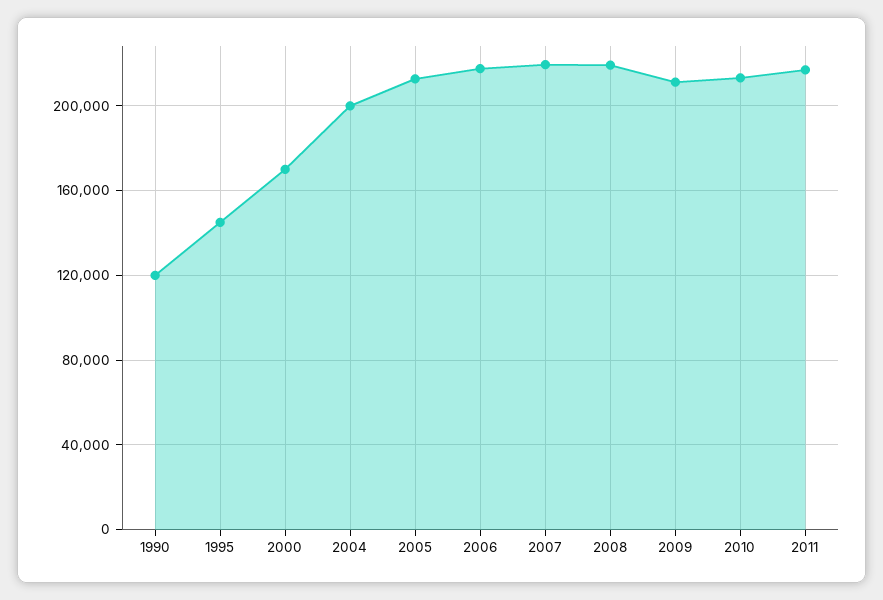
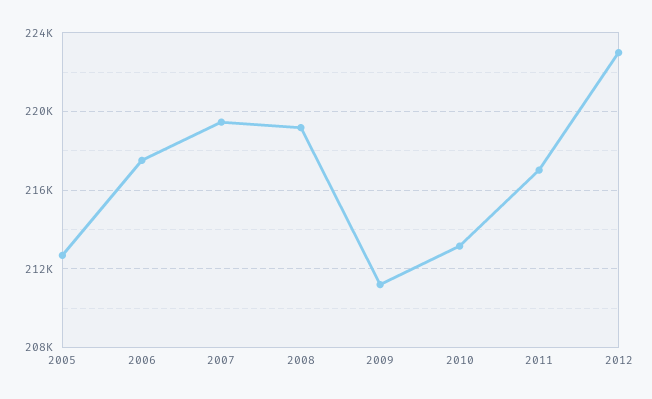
1990: 120000 -> none
1995: 145000 -> none
2000: 170000 -> none
2004: 200000 -> none
2012: none -> 223000

